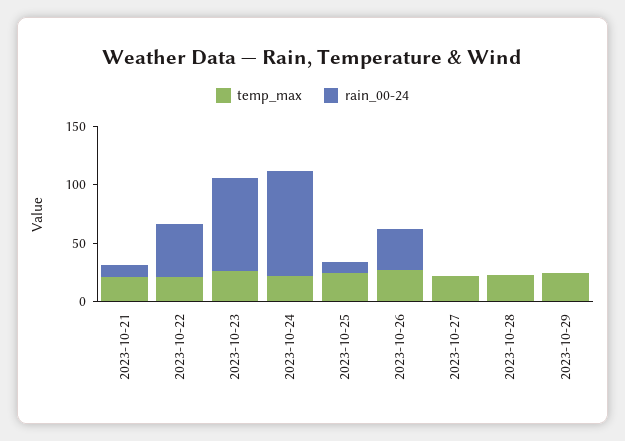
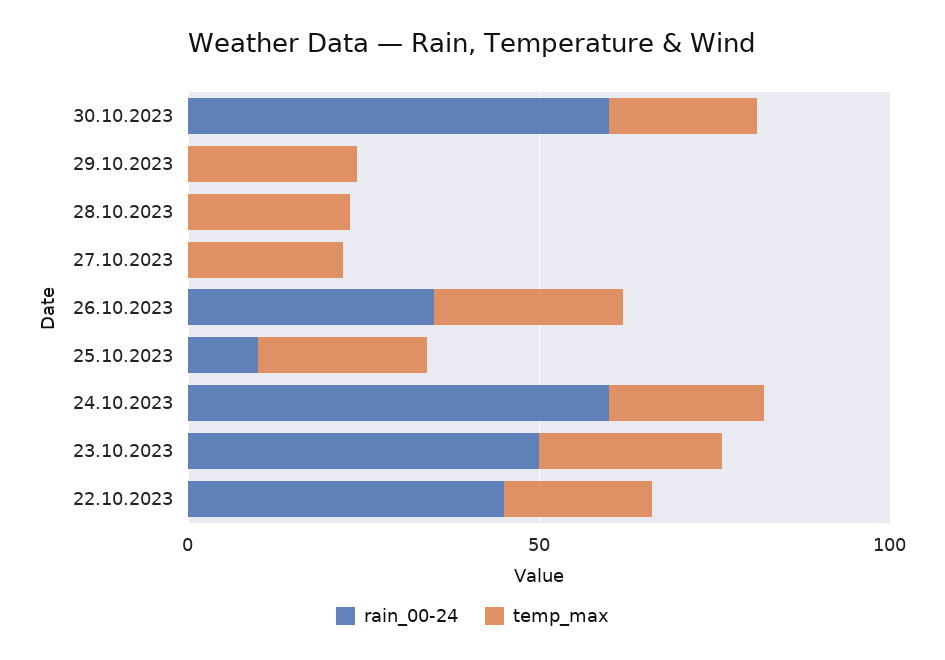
temp_max, 2023-10-21: 20 -> none
rain_00-24, 2023-10-21: 10 -> none
rain_00-24, 2023-10-23: 80 -> 50
rain_00-24, 2023-10-24: 90 -> 60
rain_00-24, 30.10.2023: none -> 60
temp_max, 30.10.2023: none -> 20

